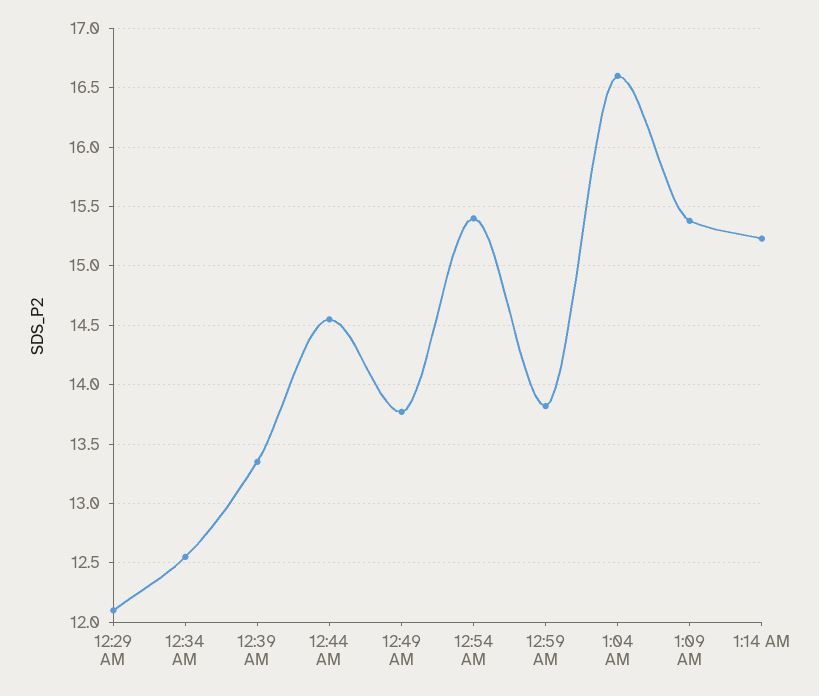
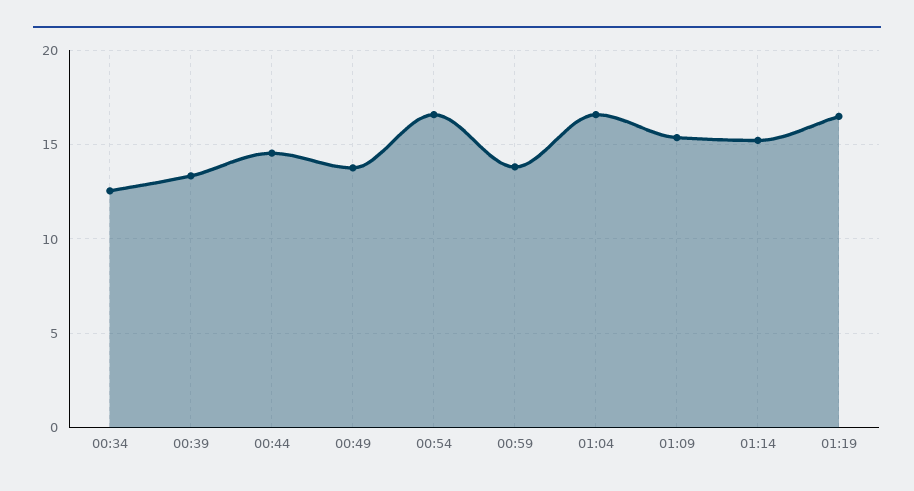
12:29 AM: 12.1 -> none
12:54 AM: 15.4 -> 16.5
01:19: none -> 16.5

